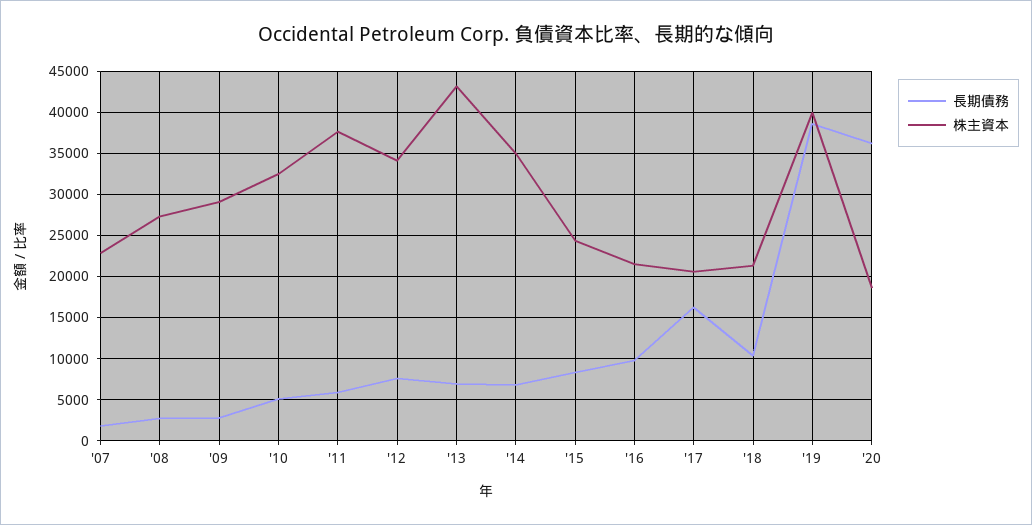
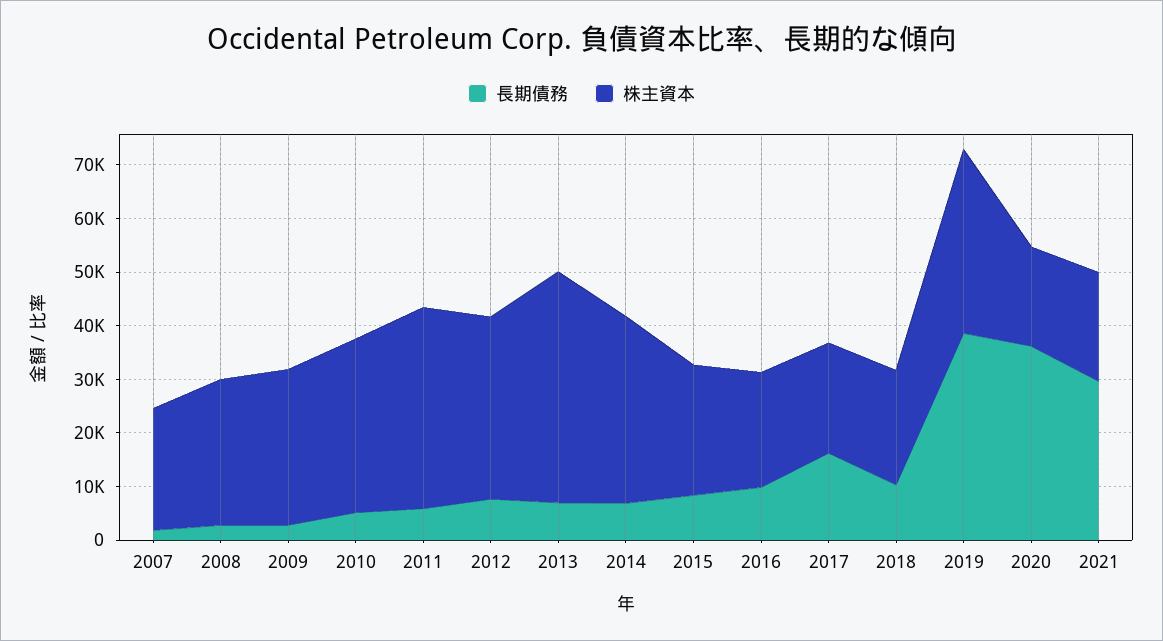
株主資本, '19: 40000 -> 34000
長期債務, 2021: none -> 30000
株主資本, 2021: none -> 20000

